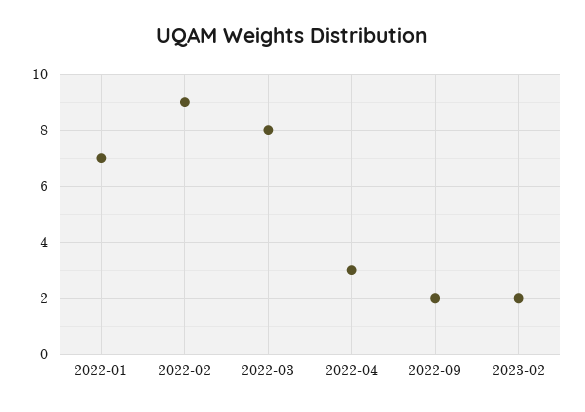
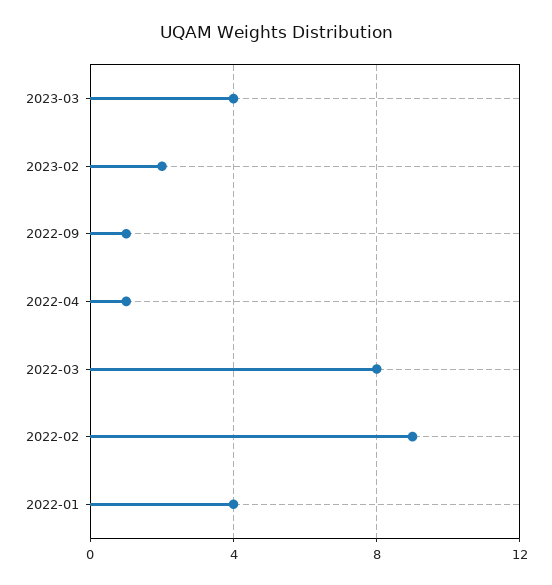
2022-01: 7 -> 4
2022-04: 3 -> 1
2022-09: 2 -> 1
2023-03: none -> 4

